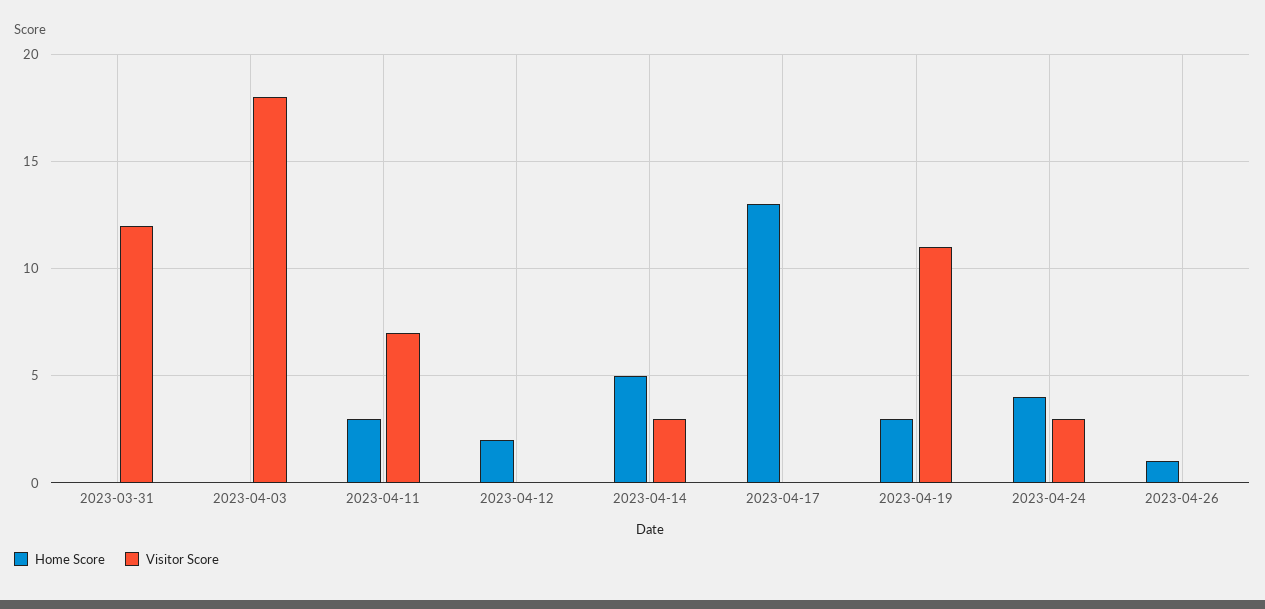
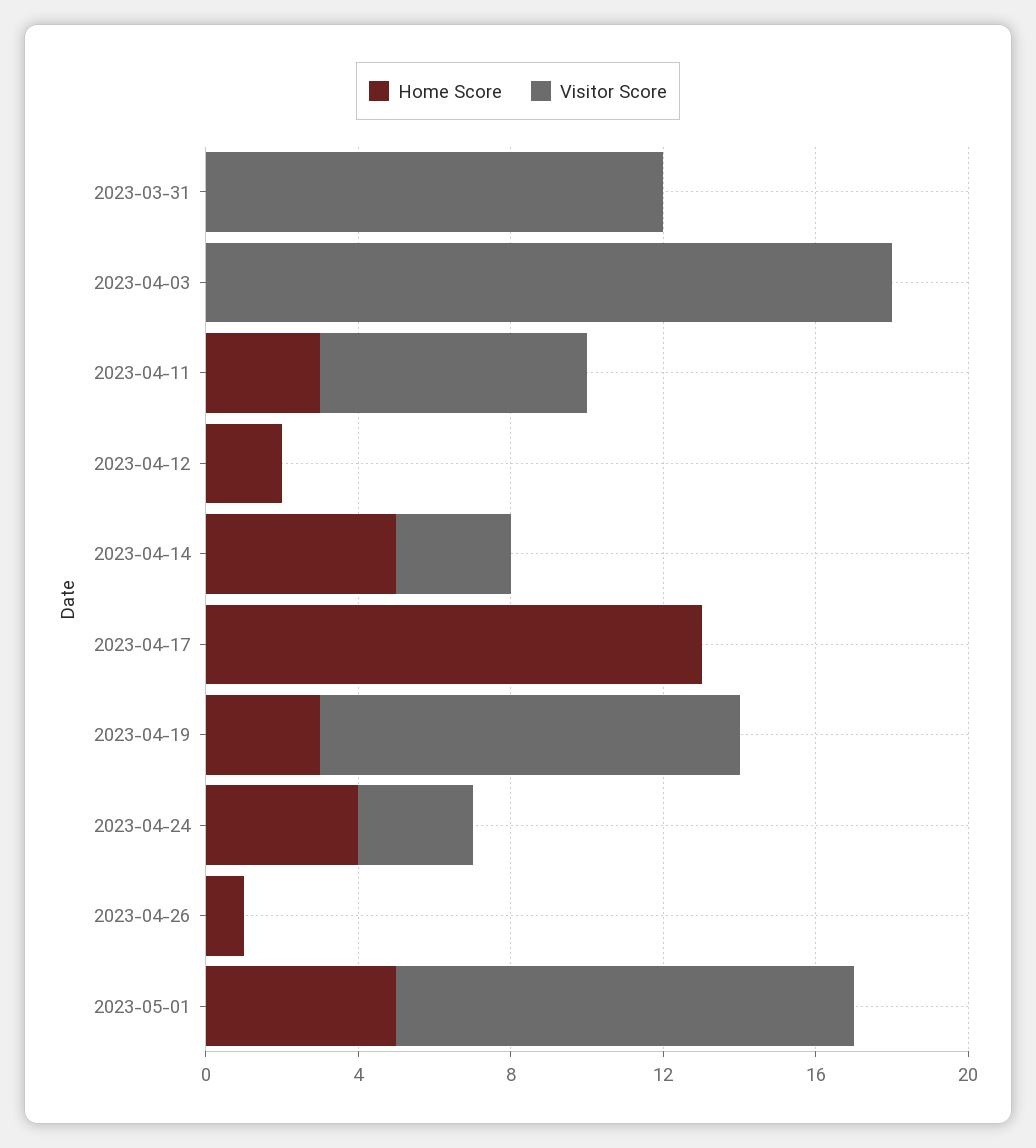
Home Score, 2023-05-01: none -> 5
Visitor Score, 2023-05-01: none -> 12

